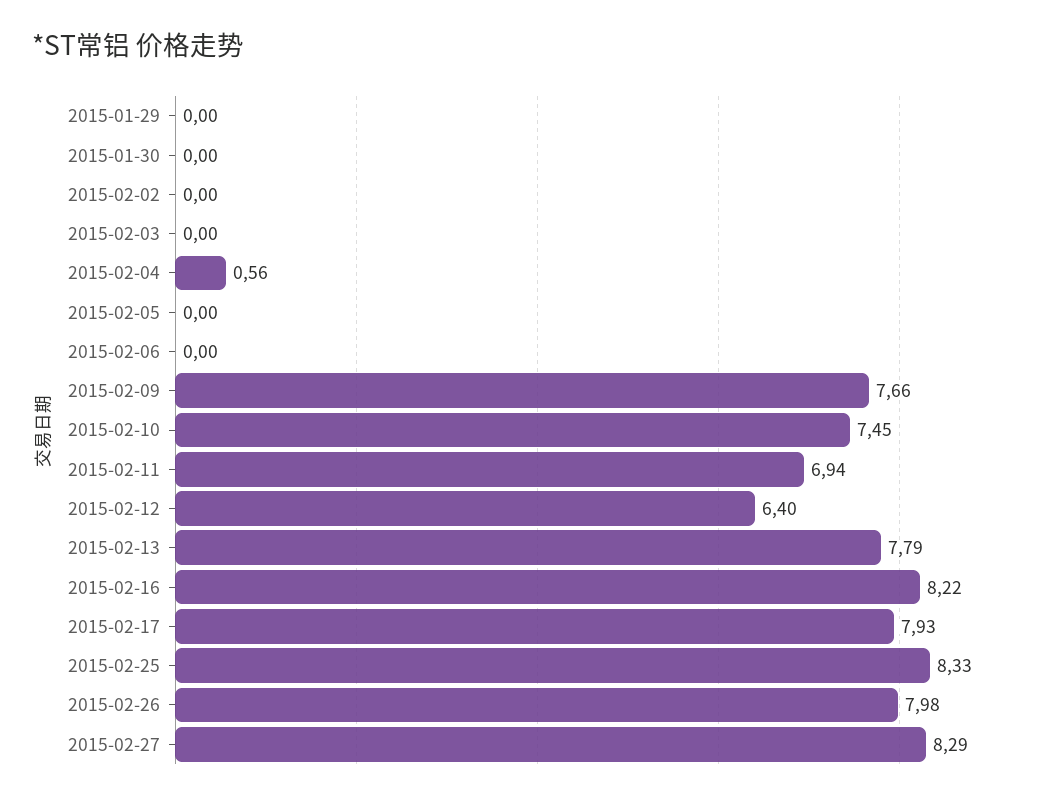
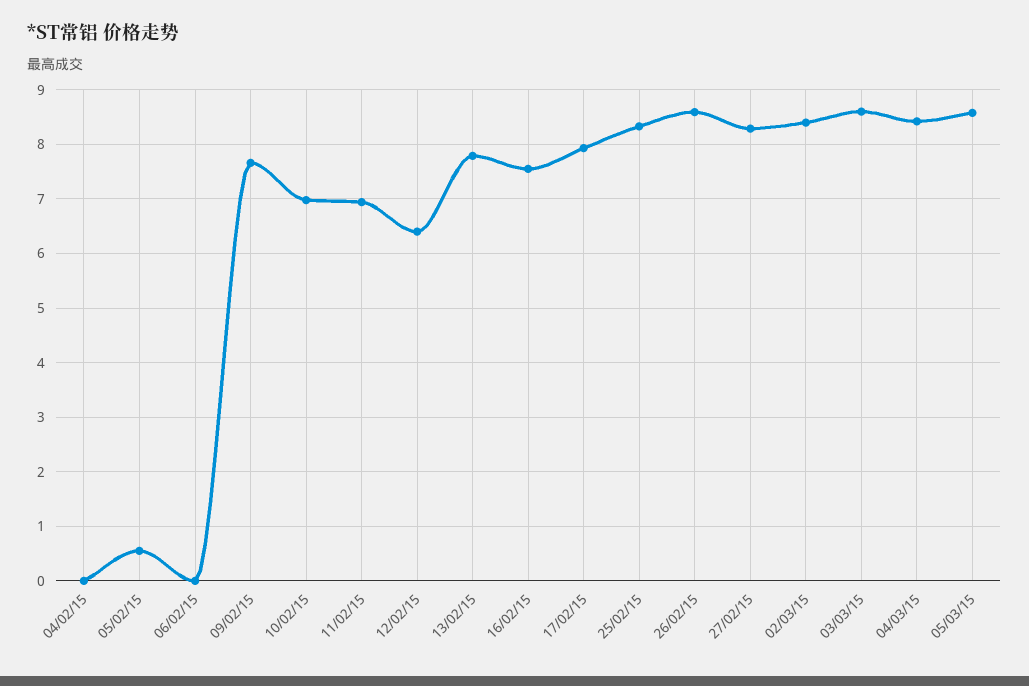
2015-01-29: 0 -> none
2015-01-30: 0 -> none
2015-02-02: 0 -> none
2015-02-03: 0 -> none
2015-02-04: 0.56 -> 0
2015-02-05: 0 -> 0.6
2015-02-10: 7.45 -> 7
2015-02-16: 8.22 -> 7.6
2015-02-26: 7.98 -> 8.6
02/03/15: none -> 8.4
03/03/15: none -> 8.6
04/03/15: none -> 8.4
05/03/15: none -> 8.6

